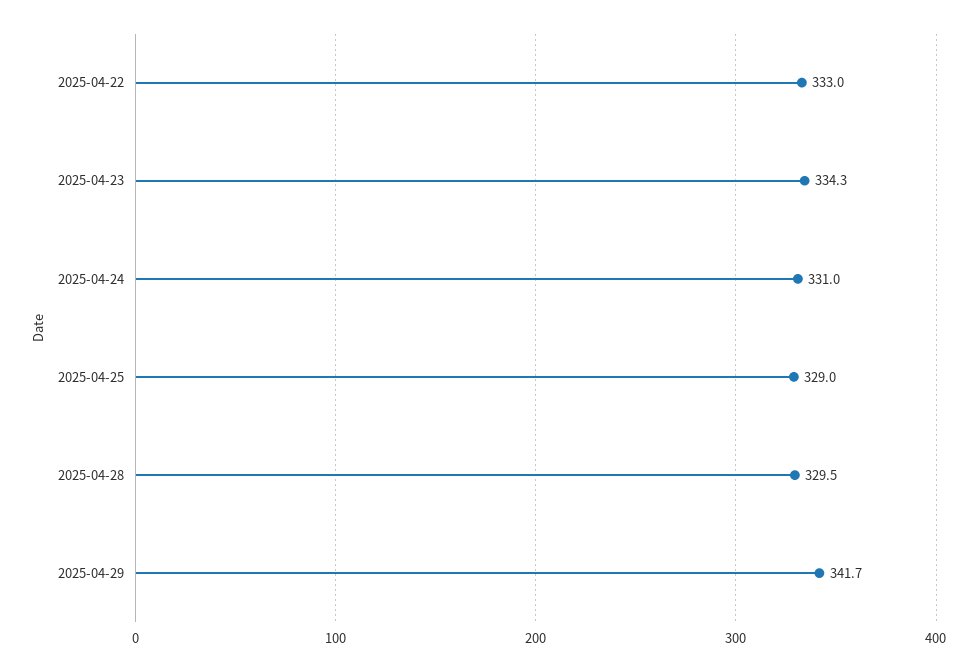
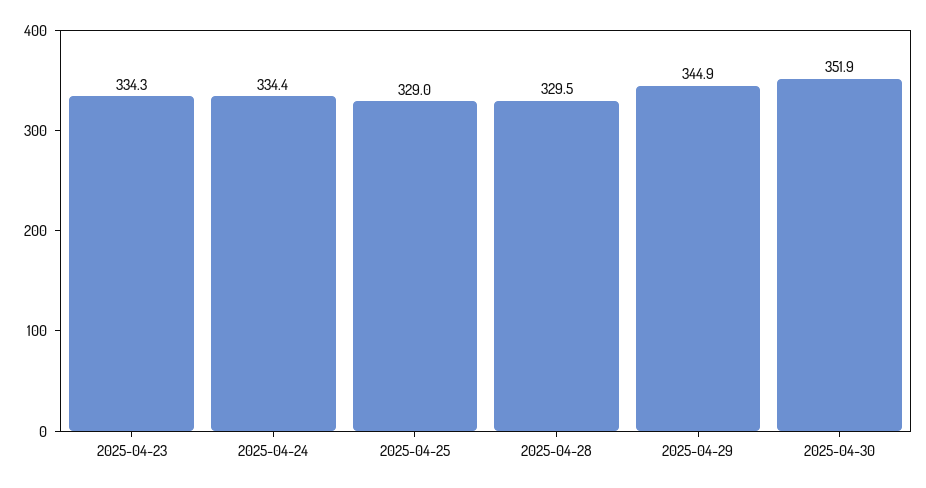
2025-04-22: 333 -> none
2025-04-24: 331 -> 334.4
2025-04-29: 341.7 -> 344.9
2025-04-30: none -> 351.9

